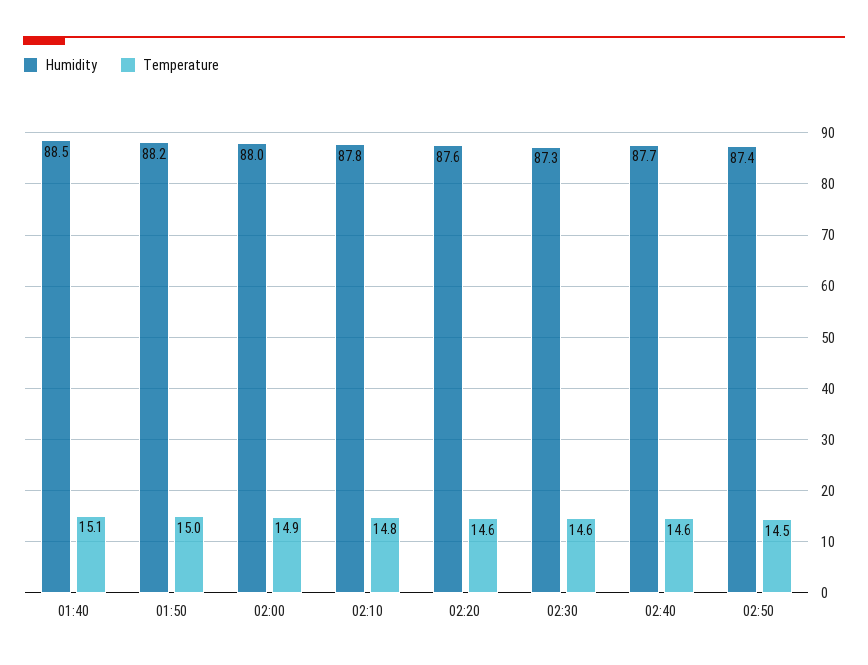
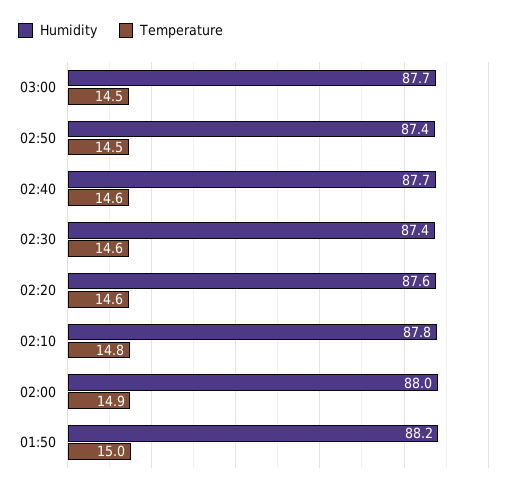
Humidity, 01:40: 88.5 -> none
Temperature, 01:40: 15.1 -> none
Humidity, 02:30: 87.3 -> 87.4
Humidity, 03:00: none -> 87.7
Temperature, 03:00: none -> 14.5

